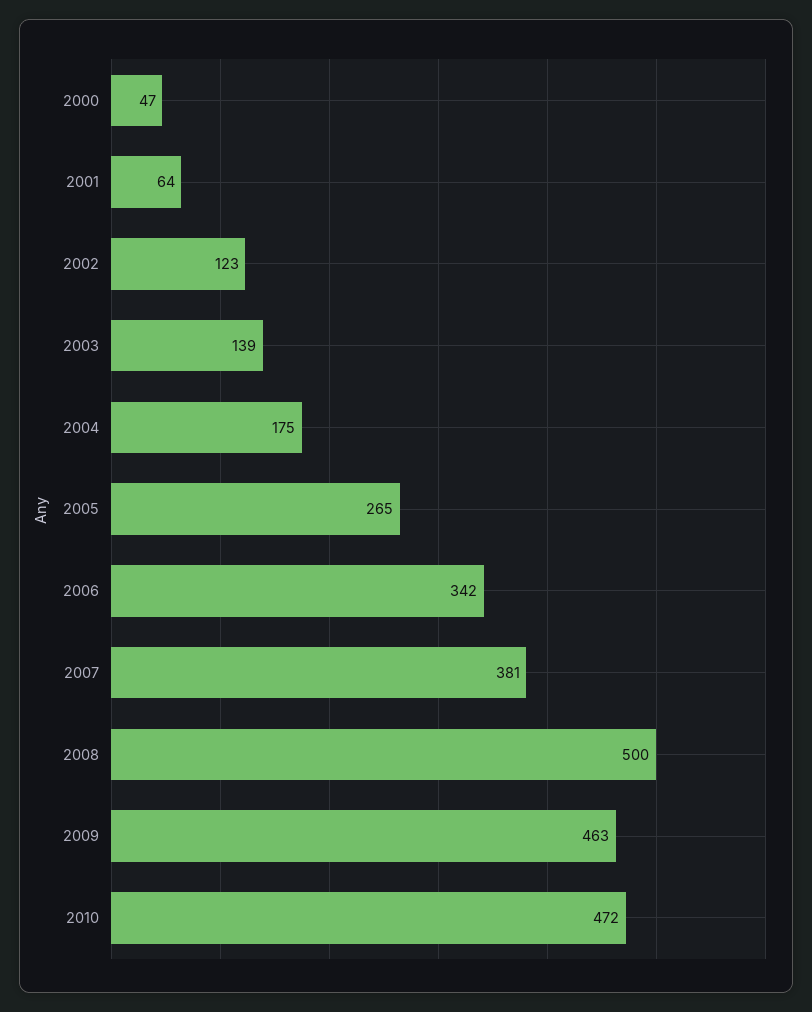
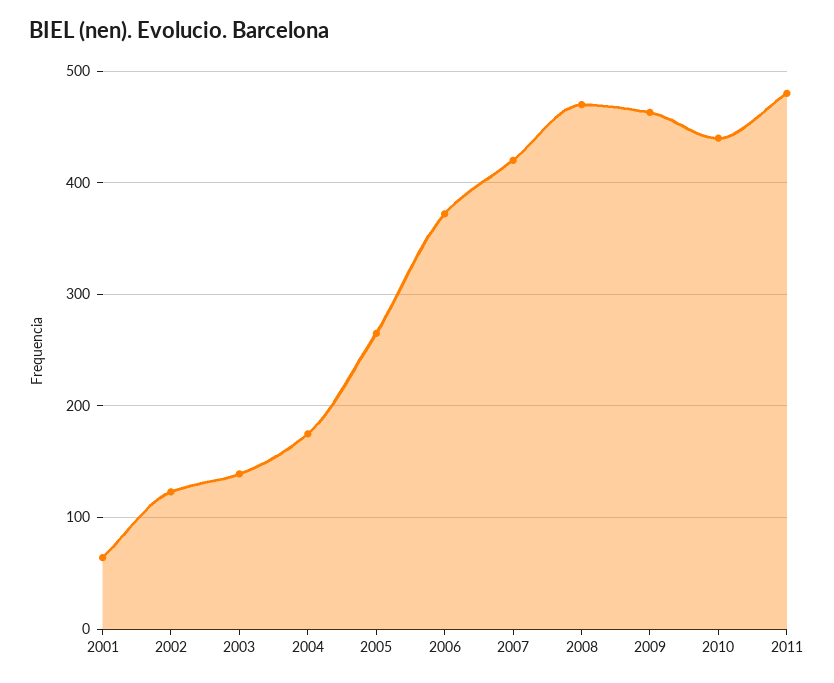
2000: 47 -> none
2006: 342 -> 370
2007: 381 -> 420
2008: 500 -> 470
2010: 472 -> 440
2011: none -> 480

